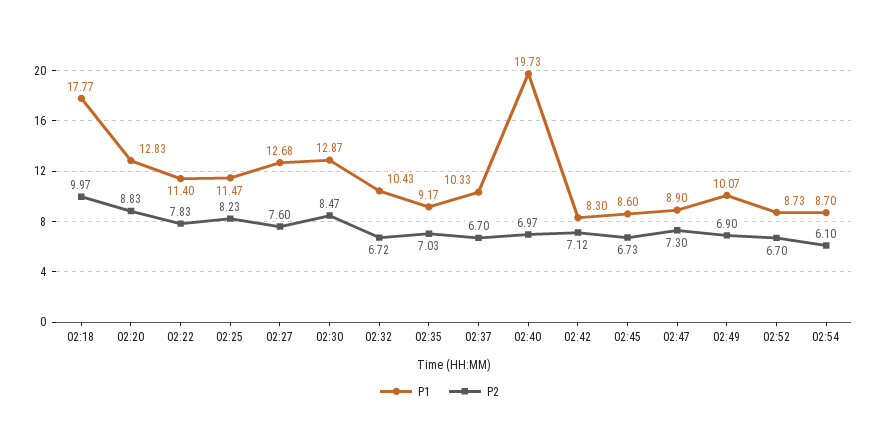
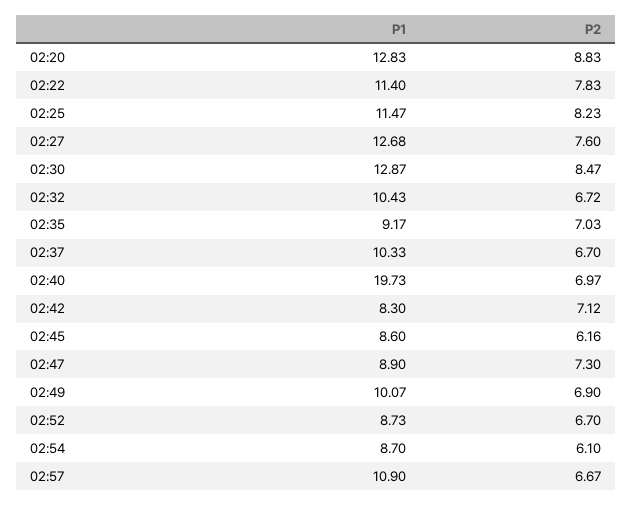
P1, 02:18: 17.77 -> none
P2, 02:18: 9.97 -> none
P2, 02:45: 6.73 -> 6.16
P1, 02:57: none -> 10.9
P2, 02:57: none -> 6.67

